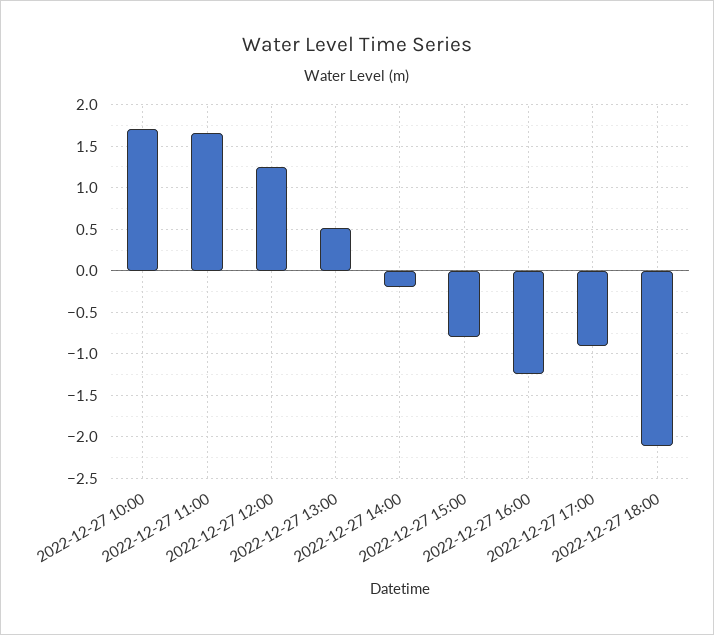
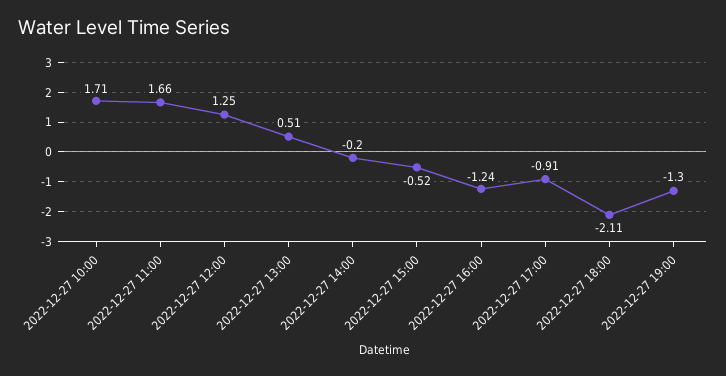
2022-12-27 15:00: -0.8 -> -0.52
2022-12-27 19:00: none -> -1.3

